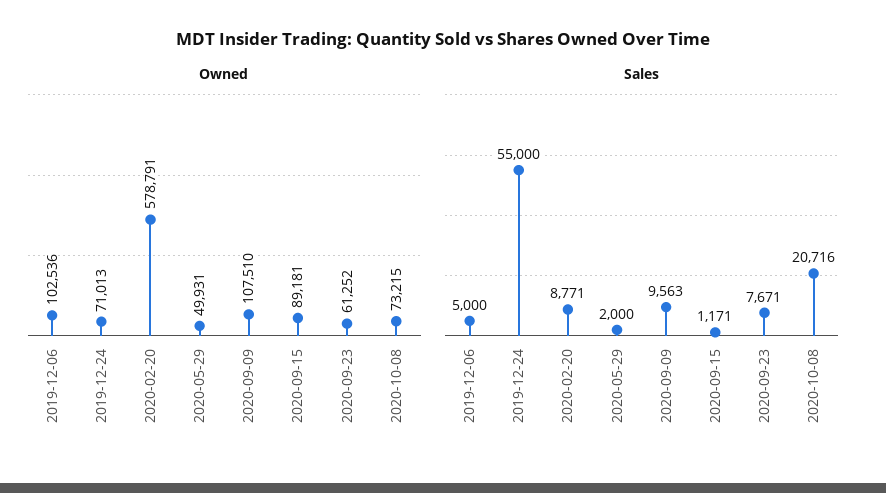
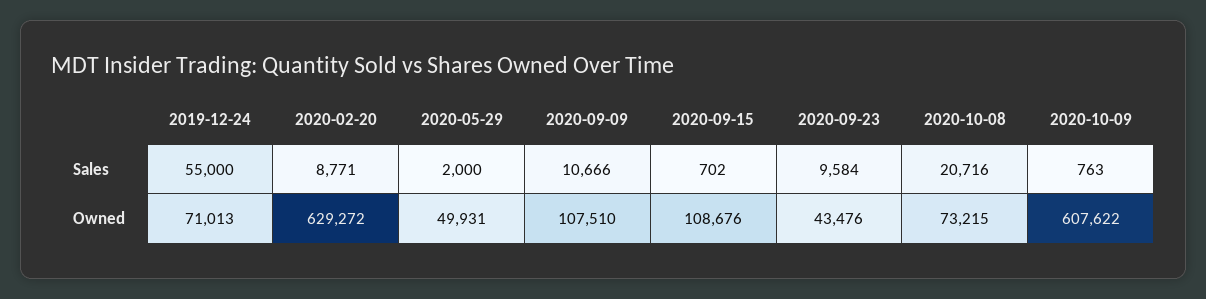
Owned, 2019-12-06: 102536 -> none
Owned, 2020-02-20: 578791 -> 629272
Owned, 2020-09-15: 89181 -> 108676
Owned, 2020-09-23: 61252 -> 43476
Sales, 2019-12-06: 5000 -> none
Sales, 2020-09-09: 9563 -> 10666
Sales, 2020-09-15: 1171 -> 702
Sales, 2020-09-23: 7671 -> 9584
Sales, 2020-10-09: none -> 763
Owned, 2020-10-09: none -> 607622

